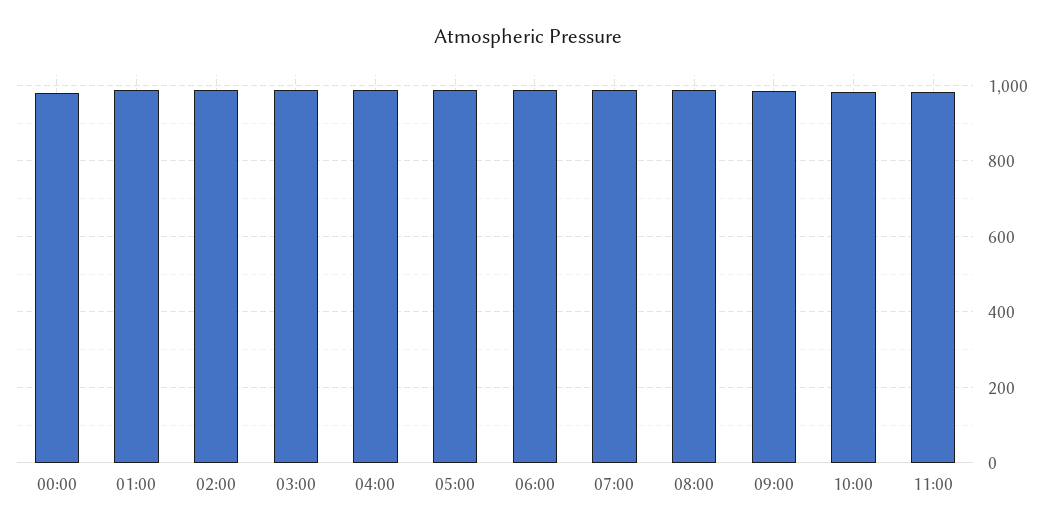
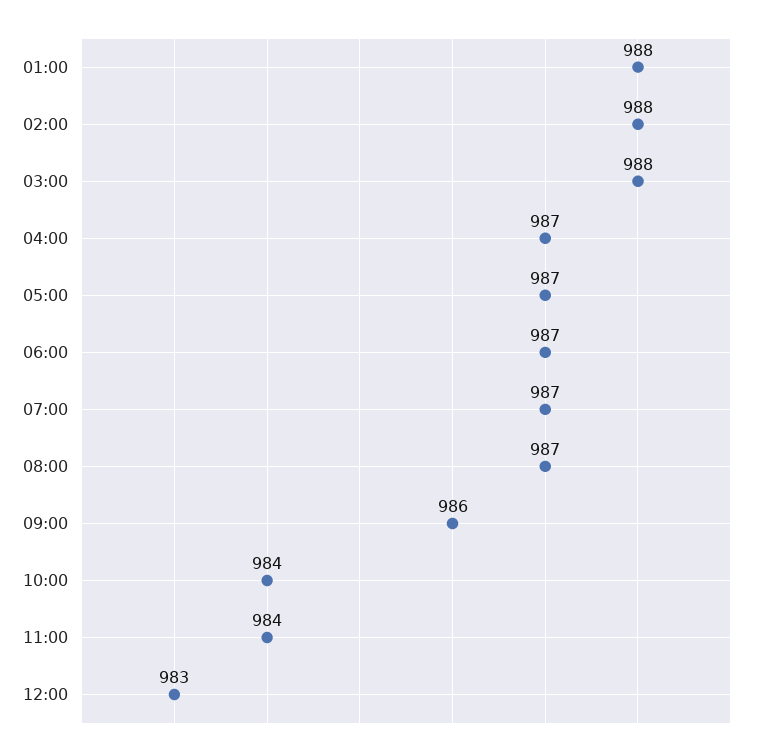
00:00: 980 -> none
12:00: none -> 983

